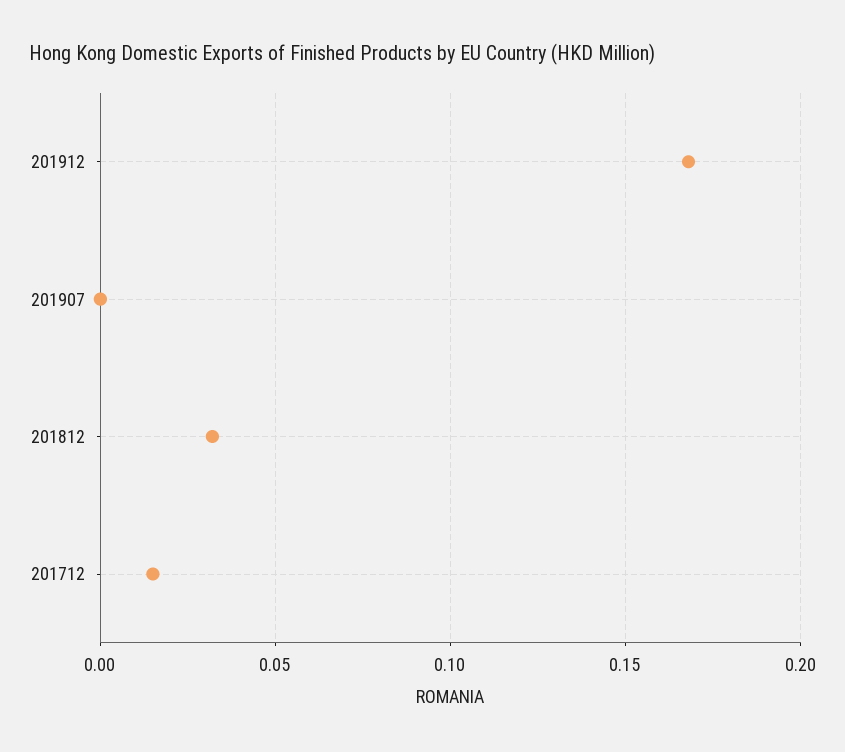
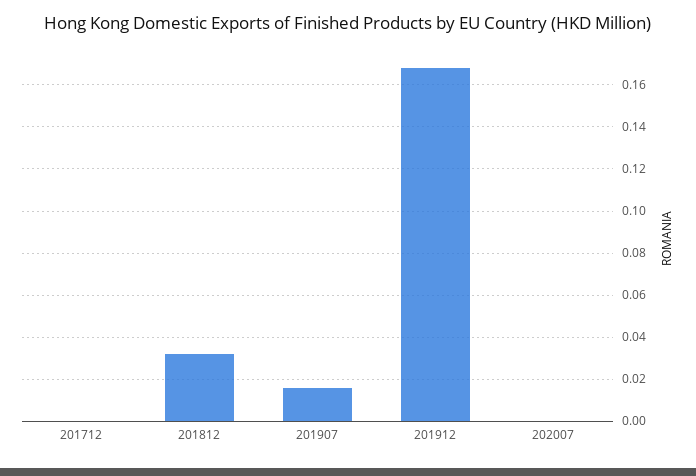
201907: 0 -> 0.015
201712: 0.015 -> 0
202007: none -> 0

